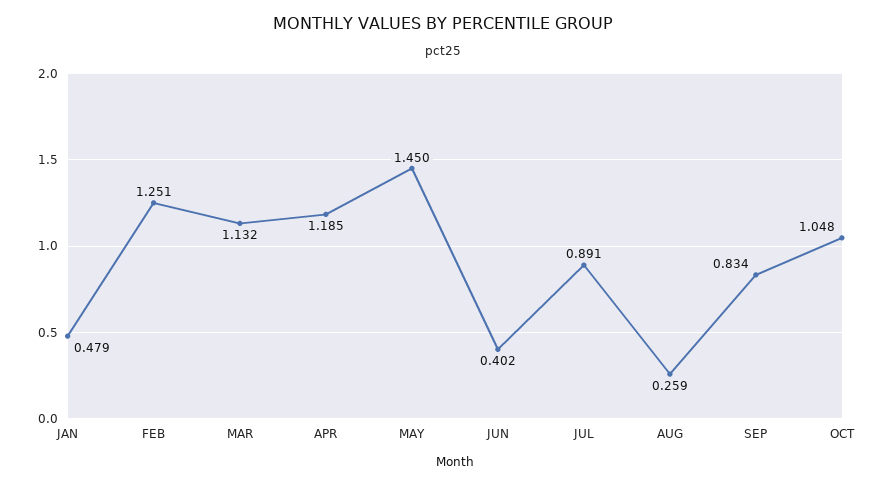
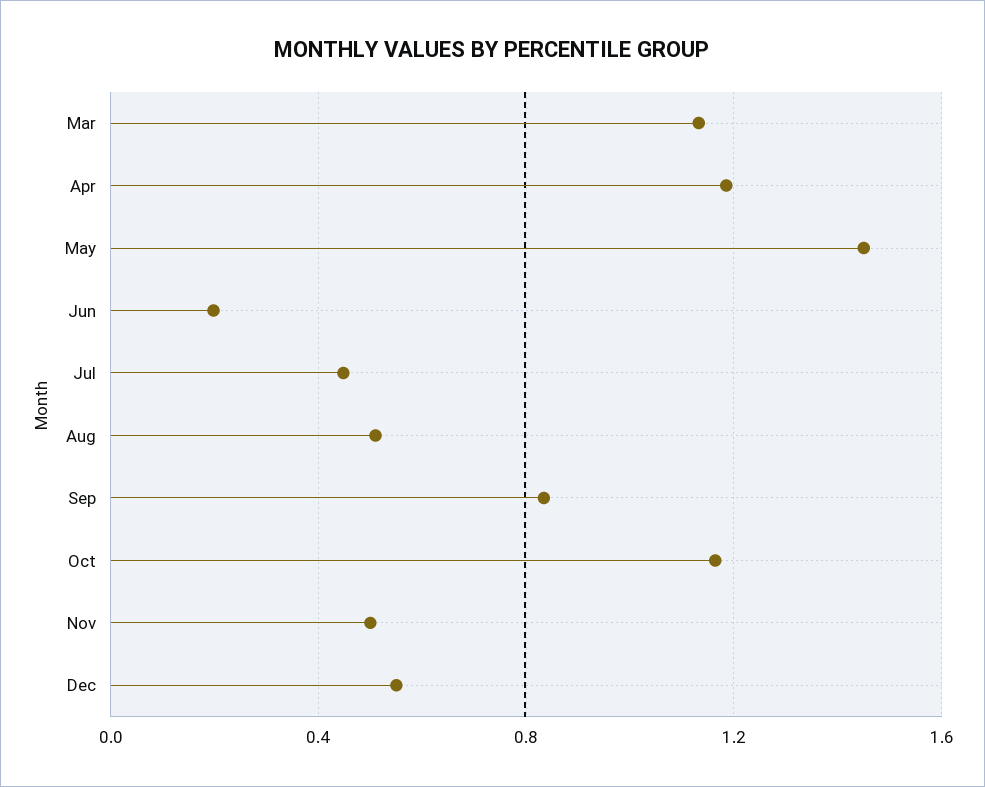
JAN: 0.479 -> none
FEB: 1.251 -> none
JUN: 0.402 -> 0.2
JUL: 0.891 -> 0.45
AUG: 0.259 -> 0.5
OCT: 1.048 -> 1.15
Nov: none -> 0.5
Dec: none -> 0.55

